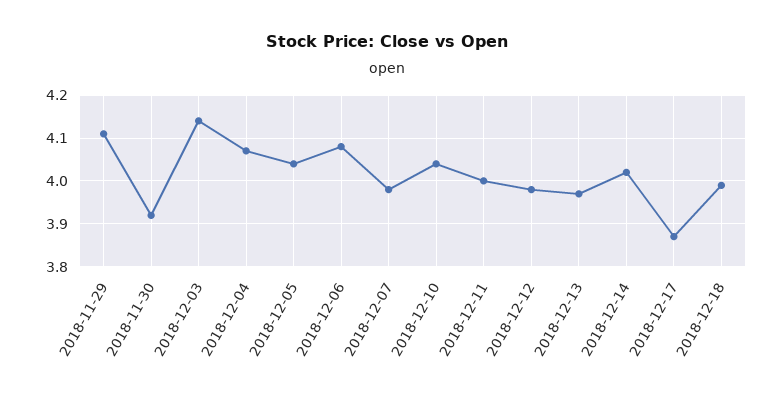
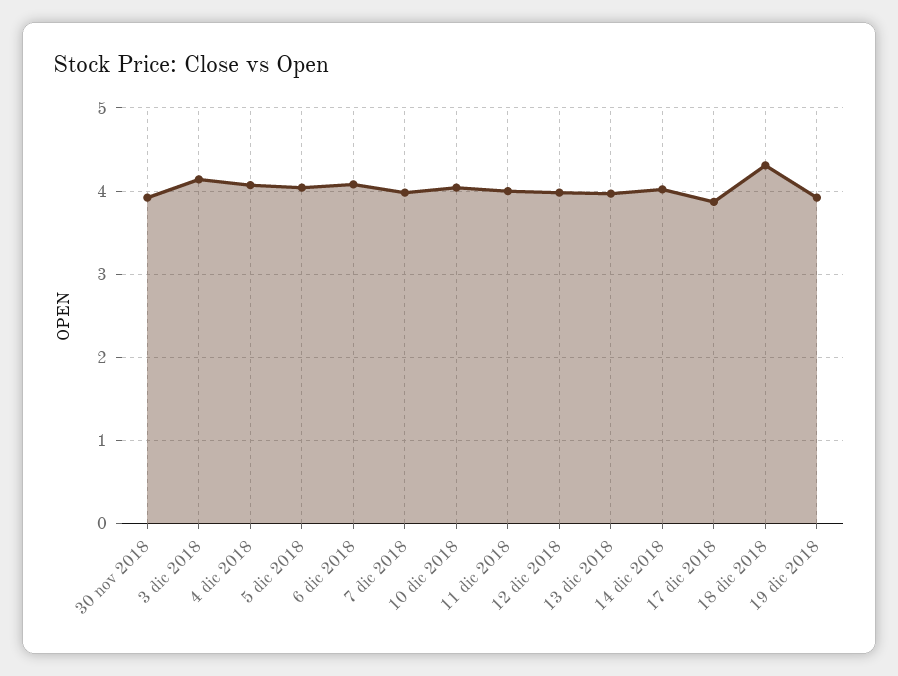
2018-11-29: 4.1 -> none
2018-12-18: 4 -> 4.3
19 dic 2018: none -> 3.9

